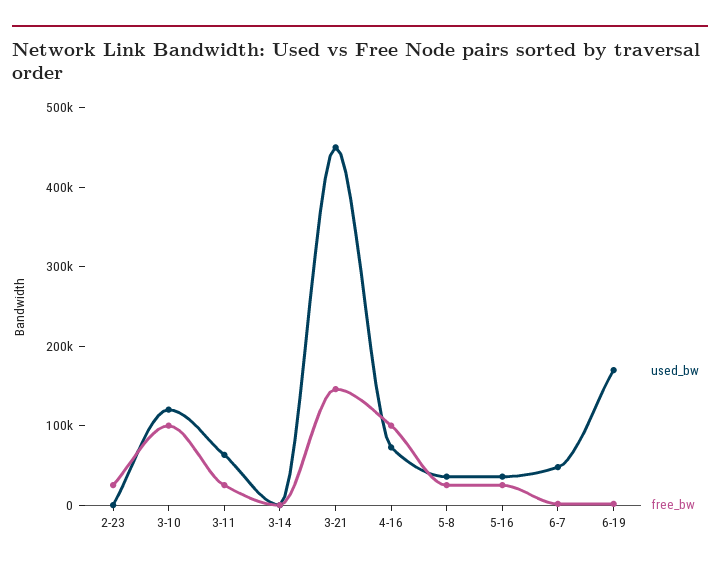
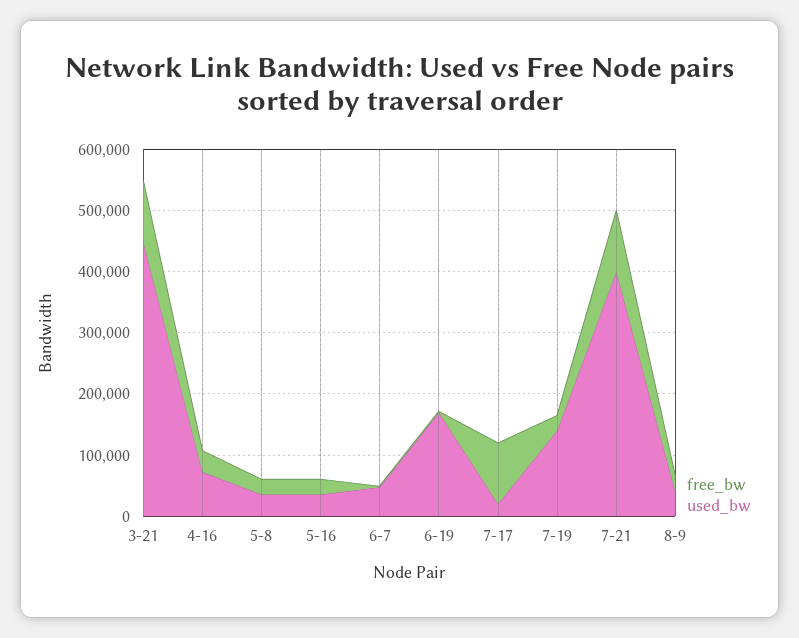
used_bw, 2-23: 0 -> none
free_bw, 2-23: 20000 -> none
used_bw, 3-10: 120000 -> none
free_bw, 3-10: 100000 -> none
used_bw, 3-11: 60000 -> none
free_bw, 3-11: 20000 -> none
used_bw, 3-14: 0 -> none
free_bw, 3-14: 0 -> none
free_bw, 3-21: 140000 -> 100000
free_bw, 4-16: 100000 -> 40000
free_bw, 7-17: none -> 100000
used_bw, 7-17: none -> 20000
free_bw, 7-19: none -> 20000
used_bw, 7-19: none -> 140000
free_bw, 7-21: none -> 100000
used_bw, 7-21: none -> 400000
free_bw, 8-9: none -> 20000
used_bw, 8-9: none -> 40000

